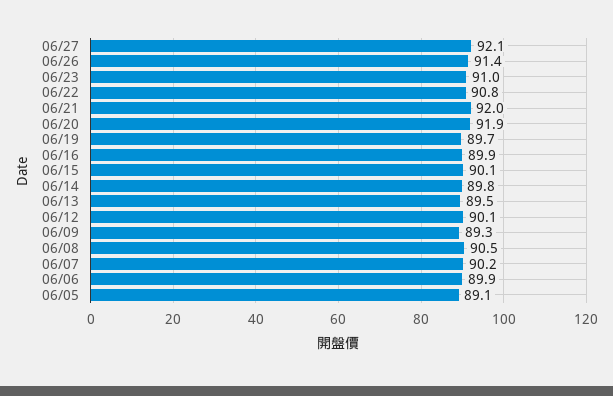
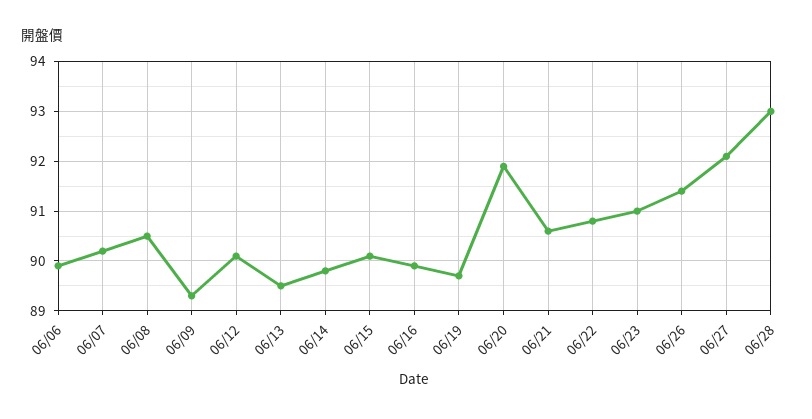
06/21: 92 -> 90.5
06/05: 89.1 -> none
06/28: none -> 93

